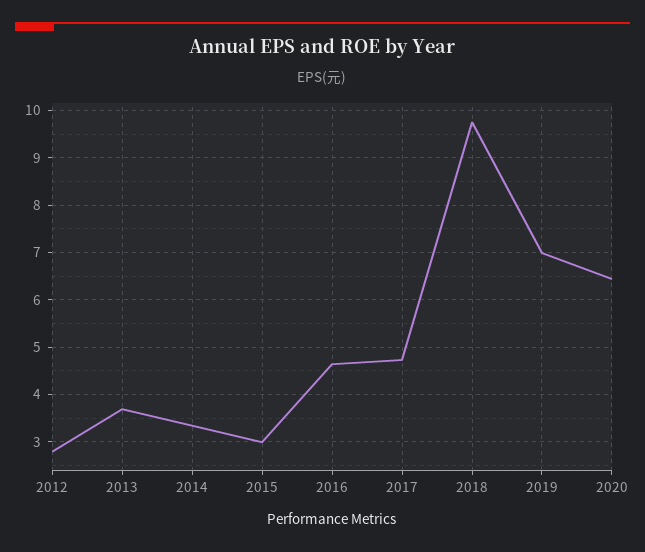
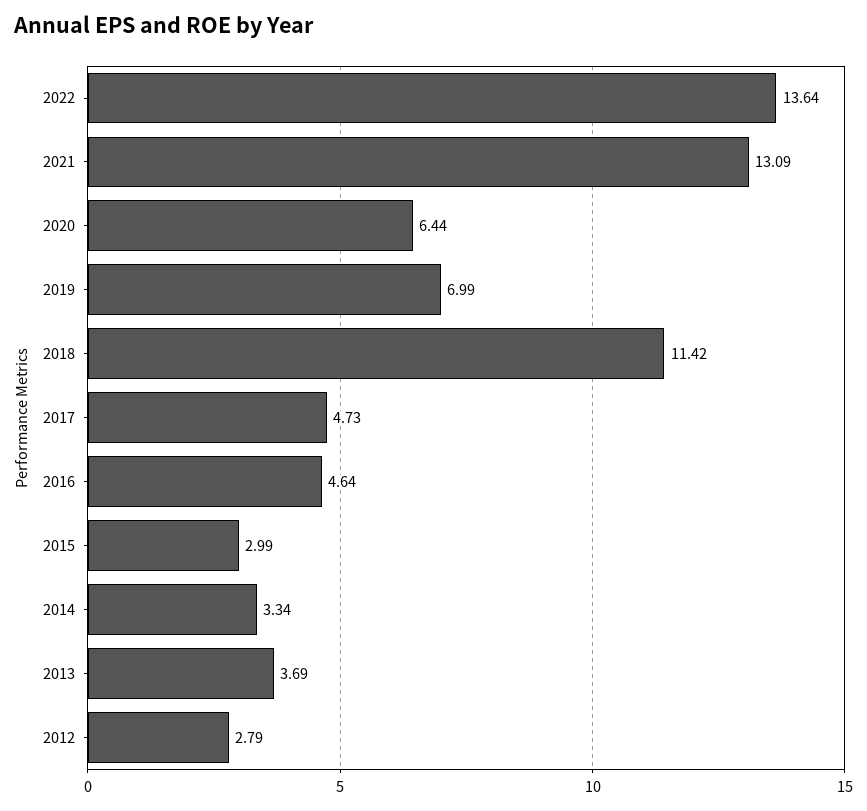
2018: 9.8 -> 11.42
2022: none -> 13.64
2021: none -> 13.09

